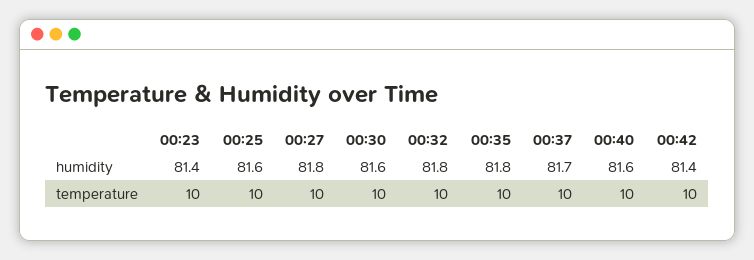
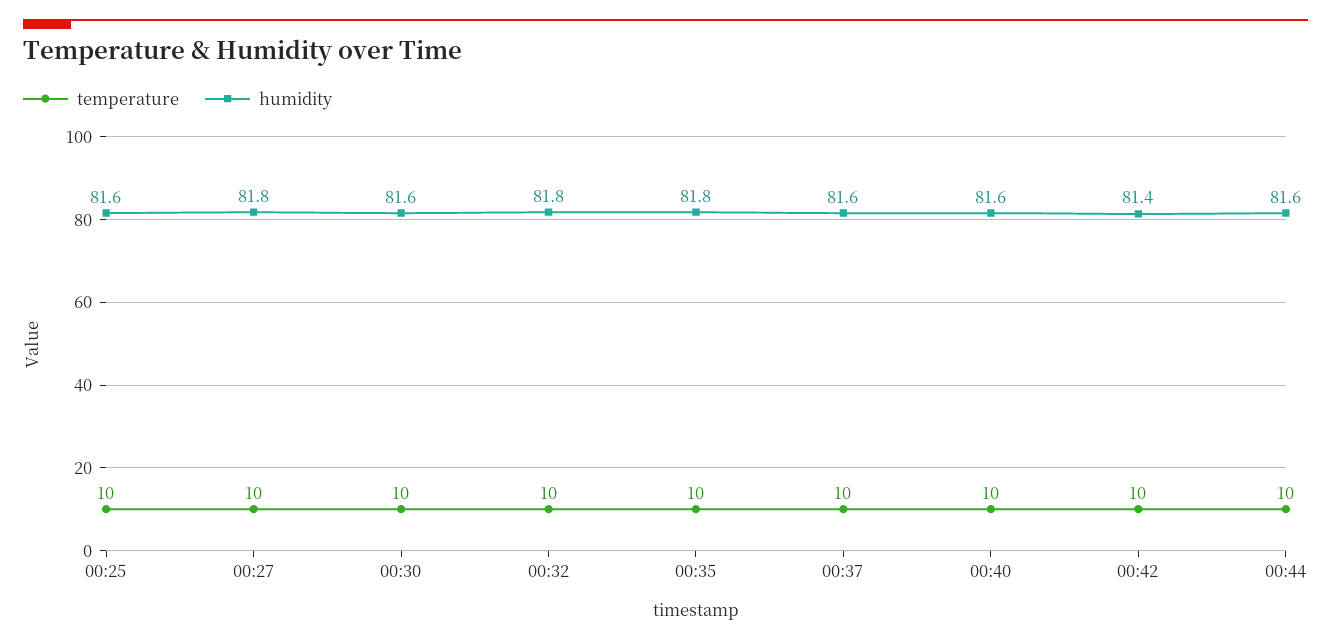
humidity, 00:23: 81.4 -> none
humidity, 00:37: 81.7 -> 81.6
temperature, 00:23: 10 -> none
temperature, 00:44: none -> 10
humidity, 00:44: none -> 81.6

